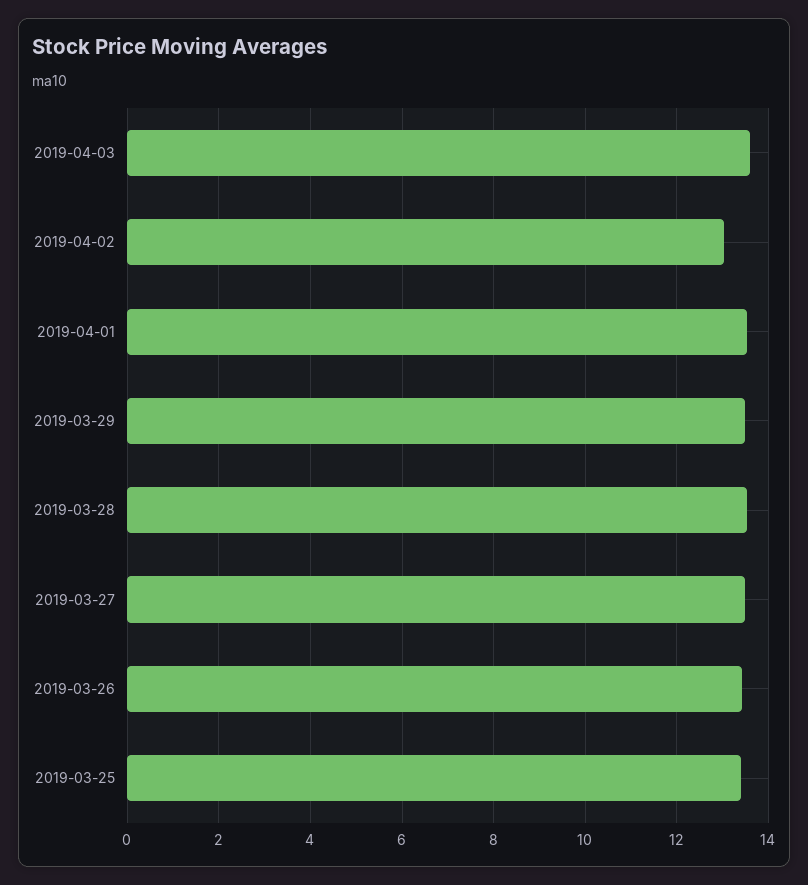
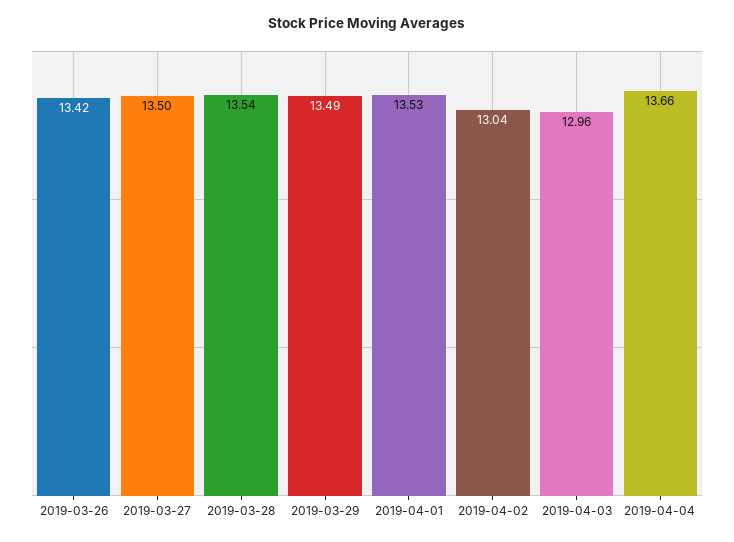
2019-04-03: 13.6 -> 12.96
2019-03-25: 13.4 -> none
2019-04-04: none -> 13.66

